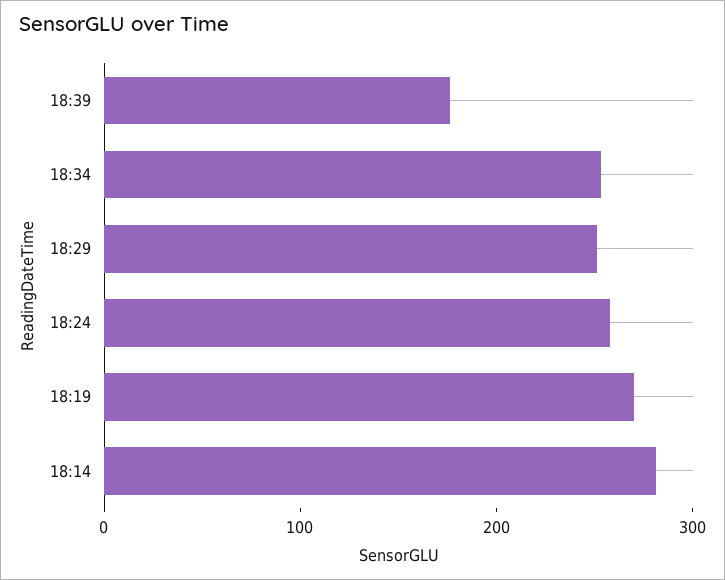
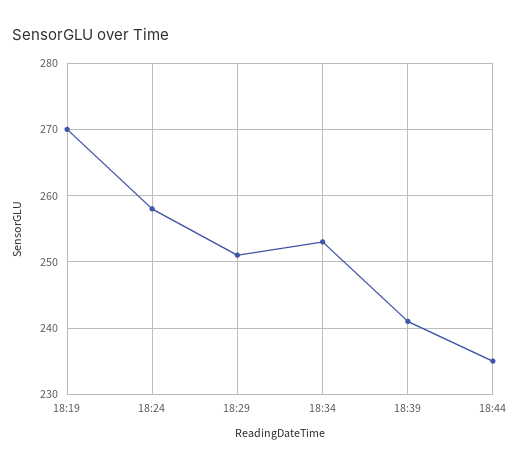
18:39: 180 -> 241
18:14: 280 -> none
18:44: none -> 235

